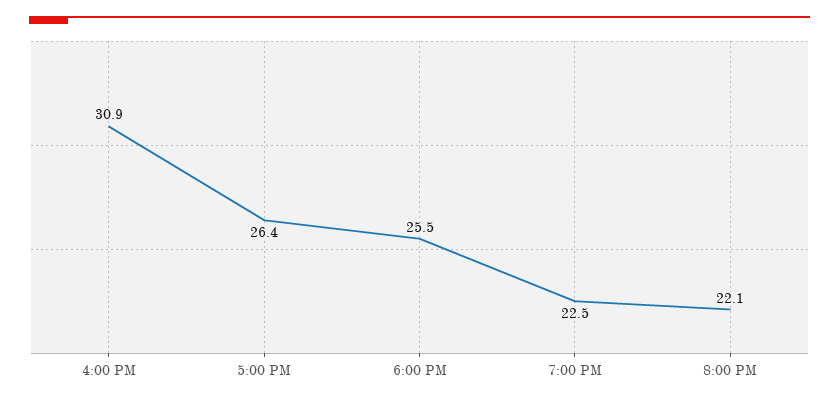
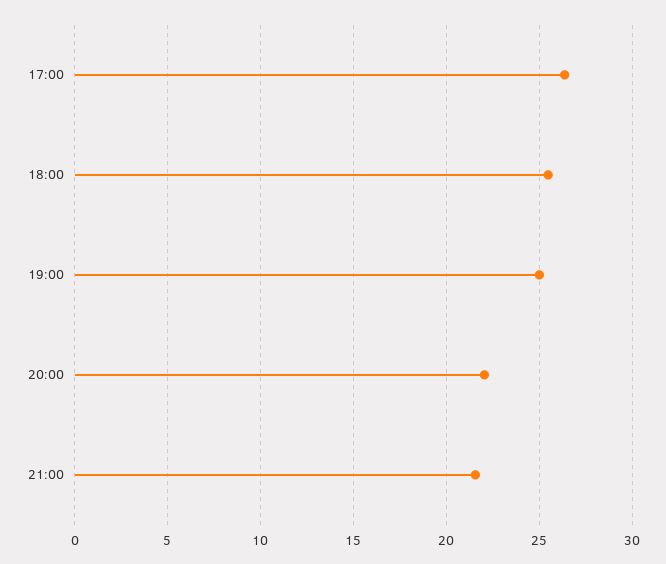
4:00 PM: 30.9 -> none
7:00 PM: 22.5 -> 25
21:00: none -> 21.5

